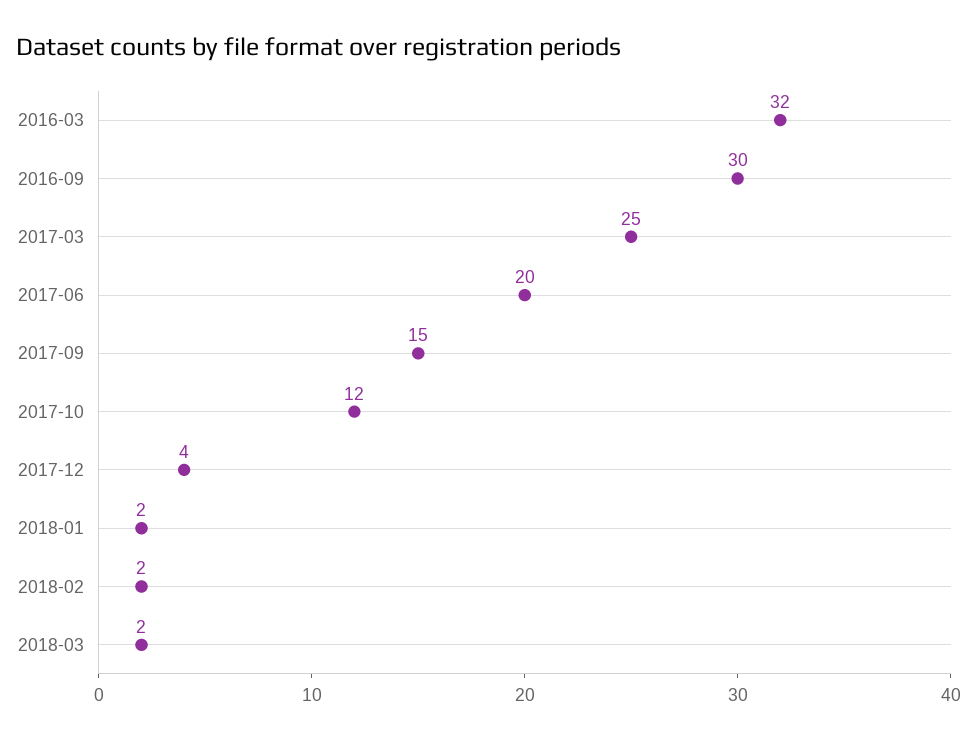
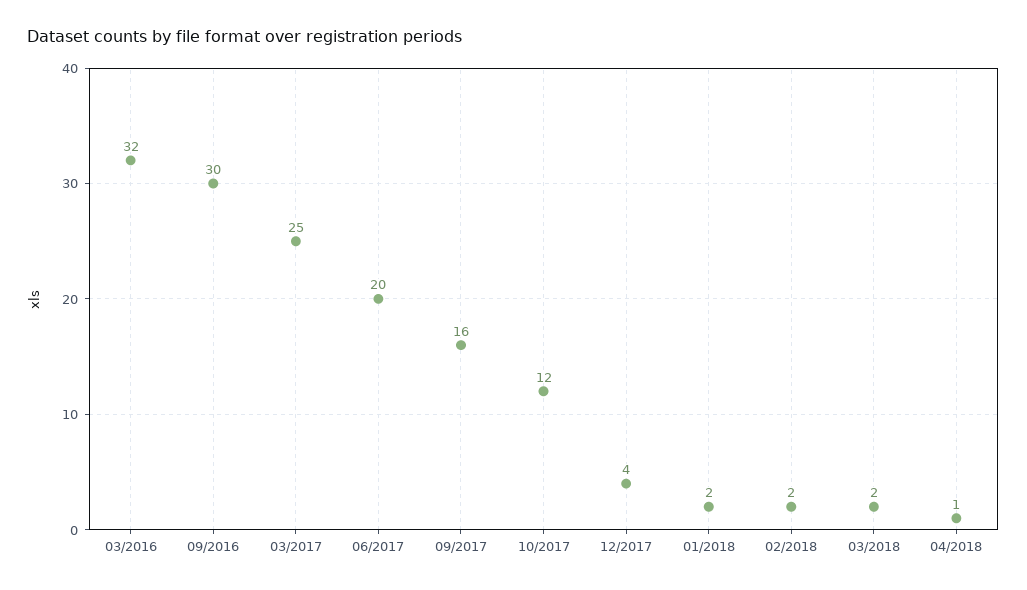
2017-09: 15 -> 16
04/2018: none -> 1

